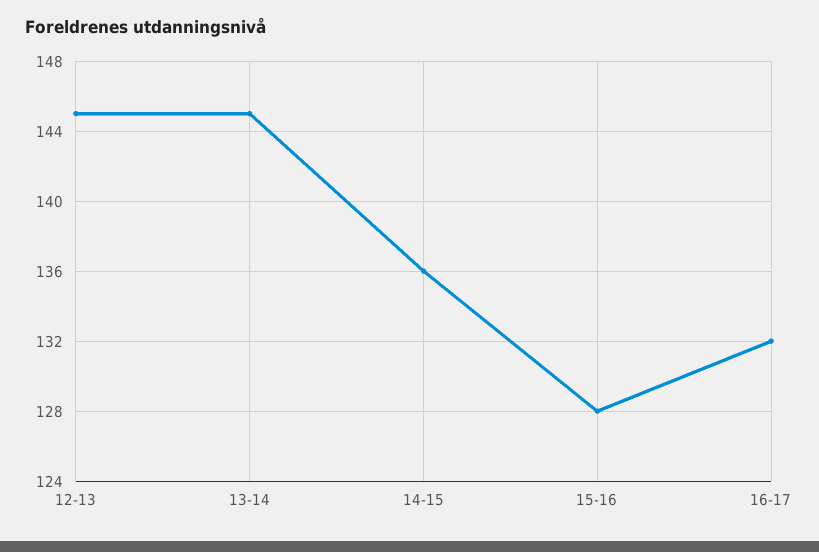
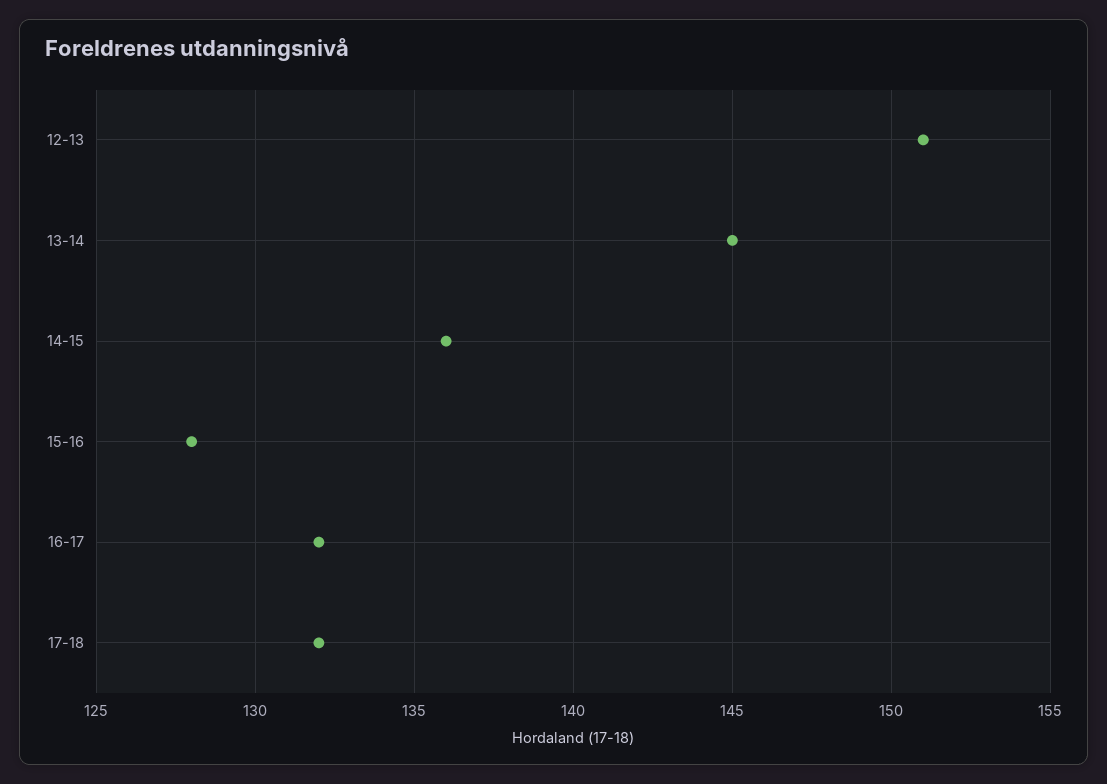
12-13: 145 -> 151
17-18: none -> 132

